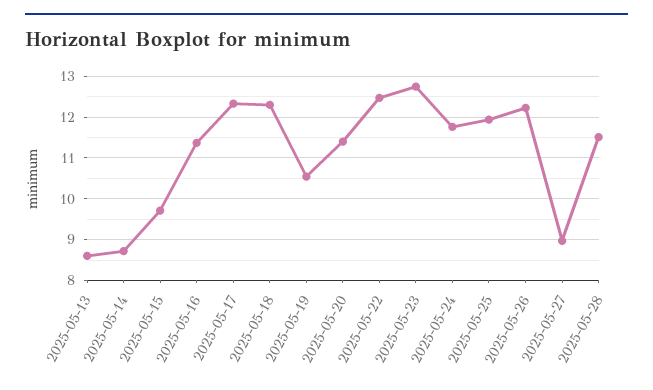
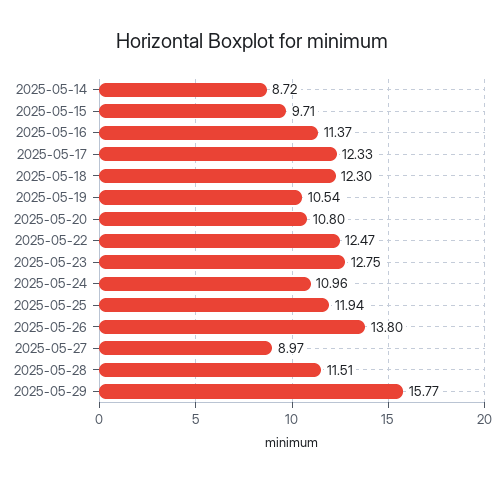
2025-05-13: 8.6 -> none
2025-05-20: 11.4 -> 10.8
2025-05-24: 11.8 -> 10.96
2025-05-26: 12.2 -> 13.8
2025-05-29: none -> 15.77

